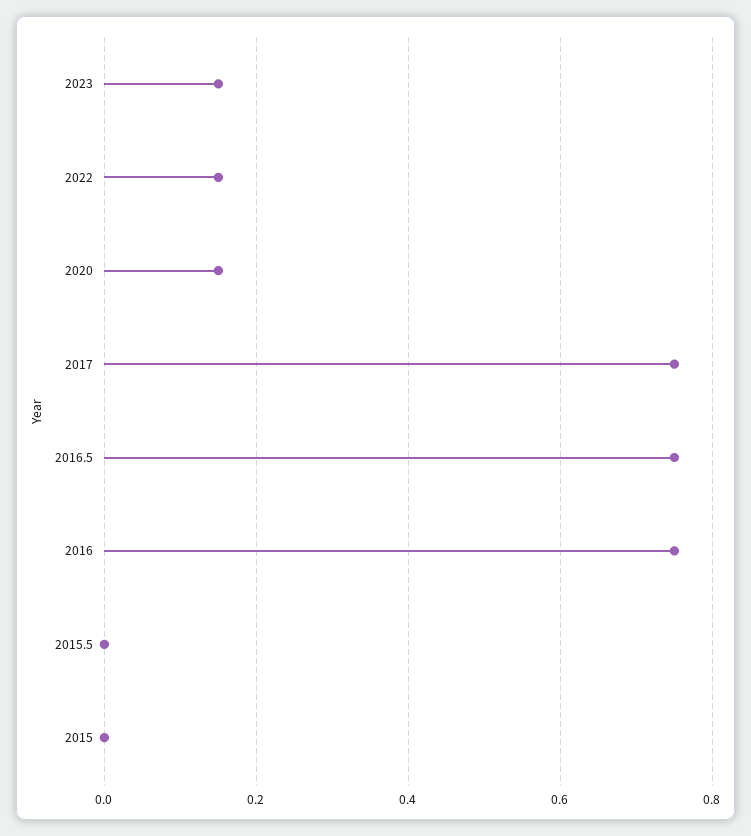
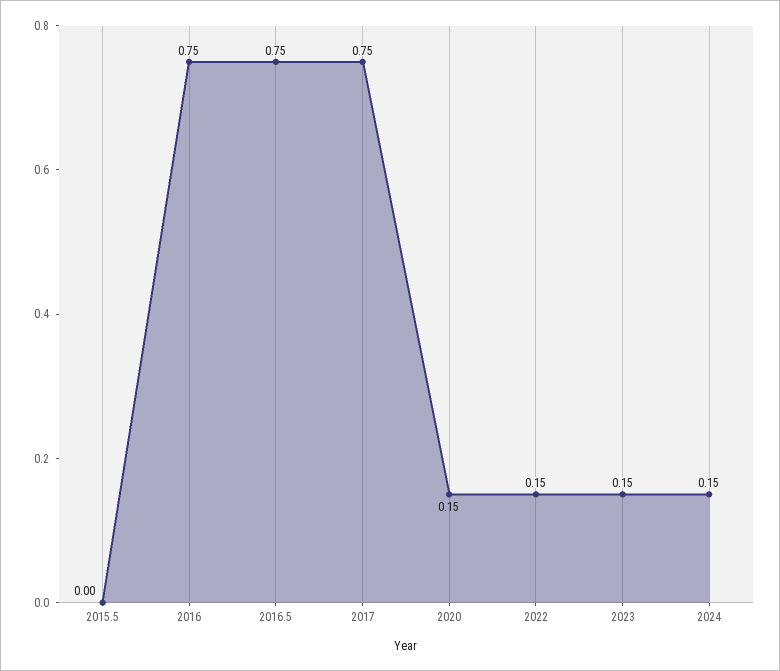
2015: 0 -> none
2024: none -> 0.15

